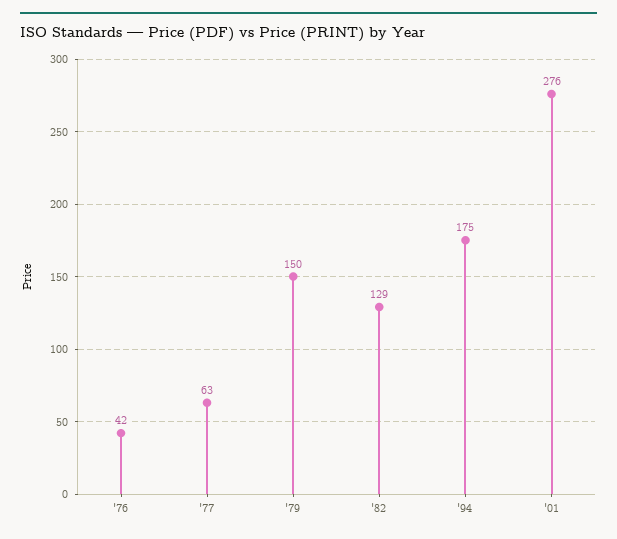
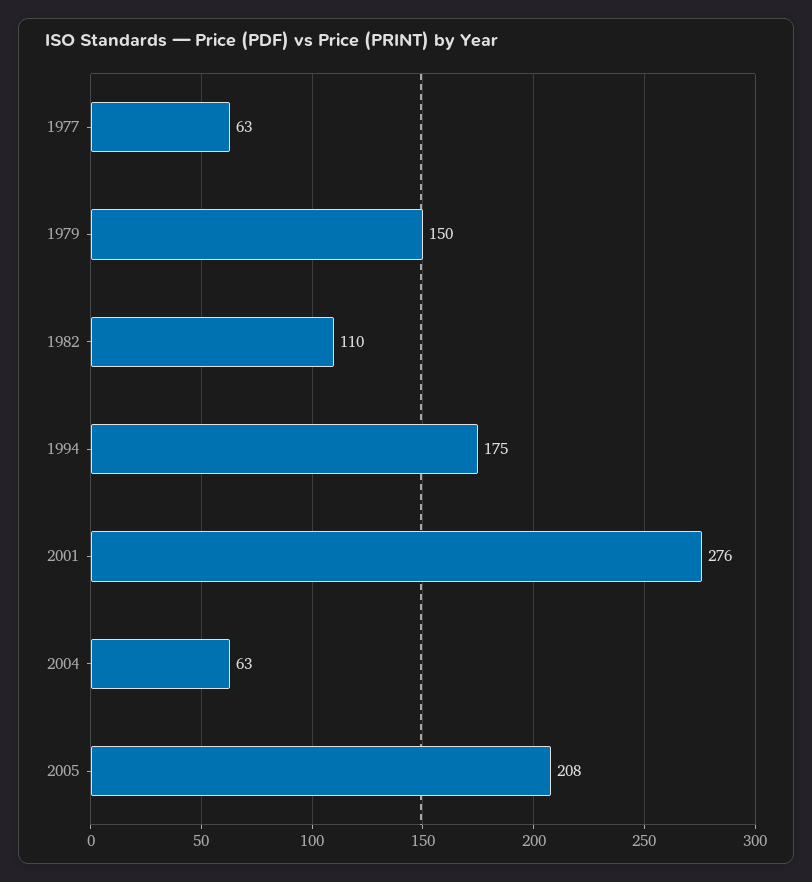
'76: 42 -> none
'82: 129 -> 110
2004: none -> 63
2005: none -> 208

